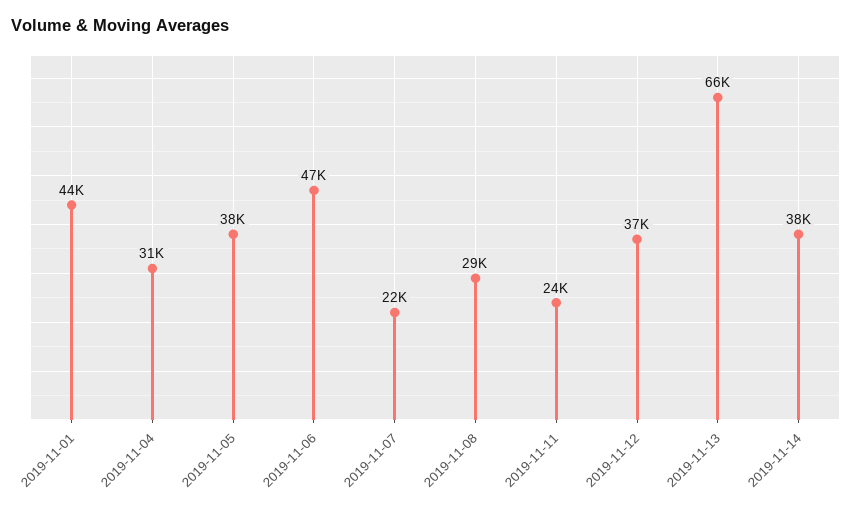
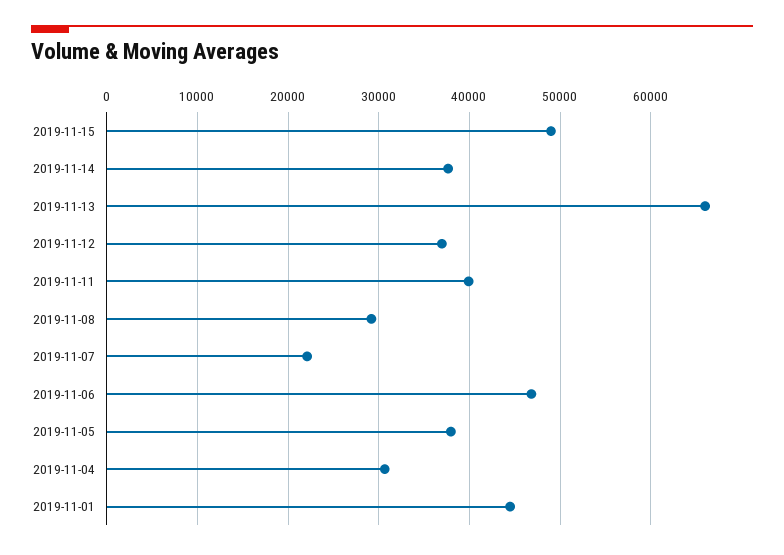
2019-11-11: 24000 -> 40000
2019-11-15: none -> 49000

